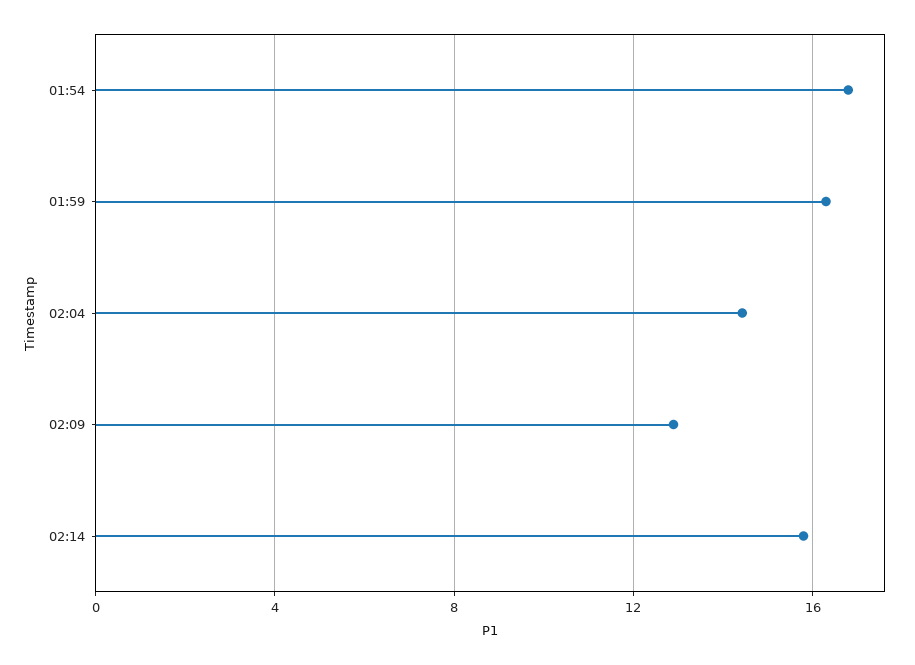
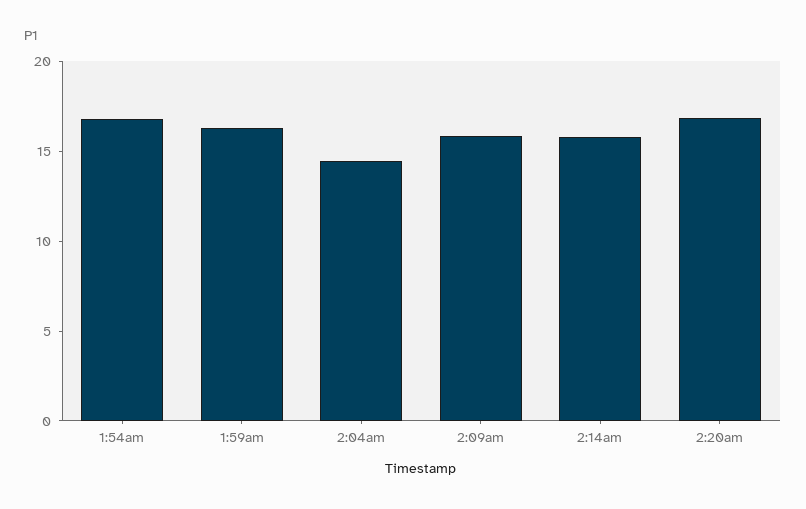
02:09: 13 -> 16
2:20am: none -> 17

